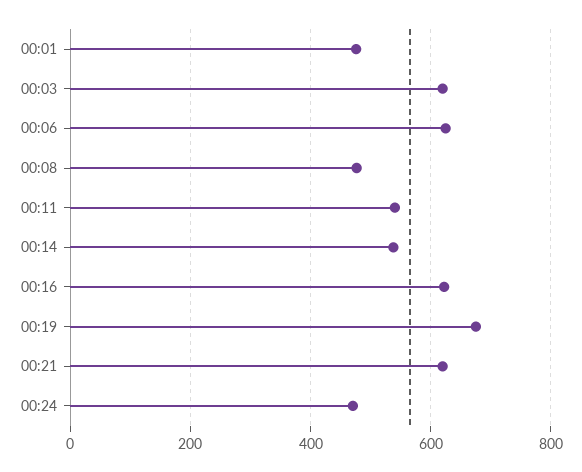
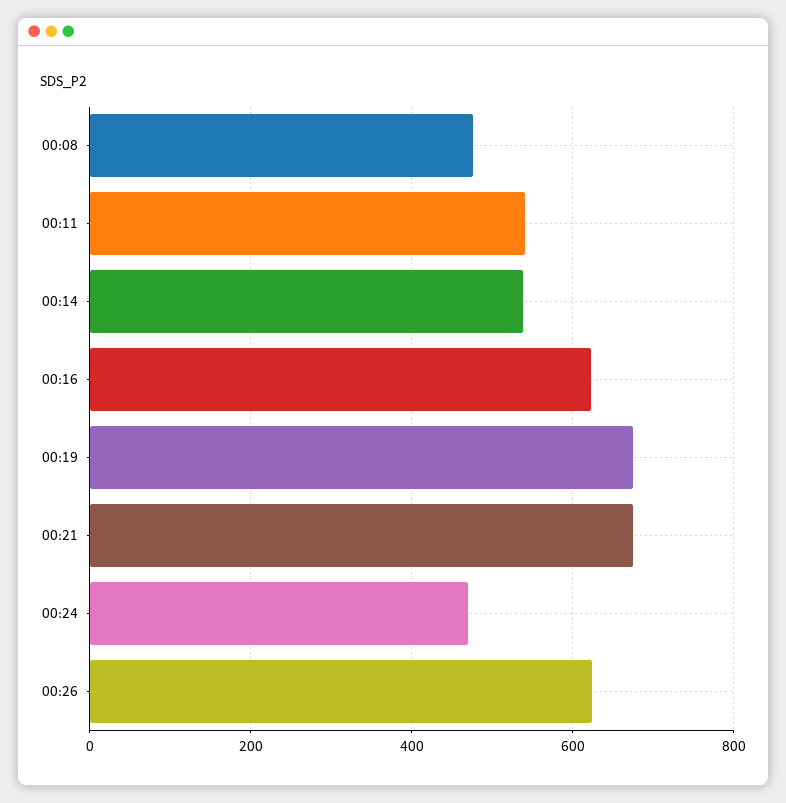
00:01: 480 -> none
00:03: 620 -> none
00:06: 620 -> none
00:21: 620 -> 680
00:26: none -> 620

